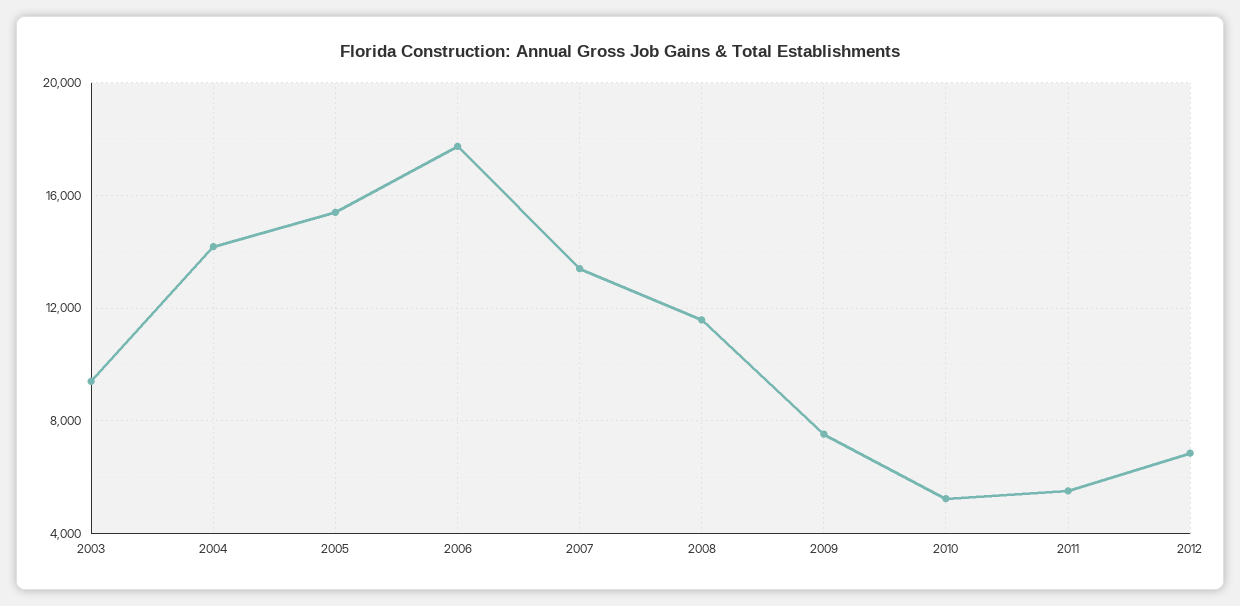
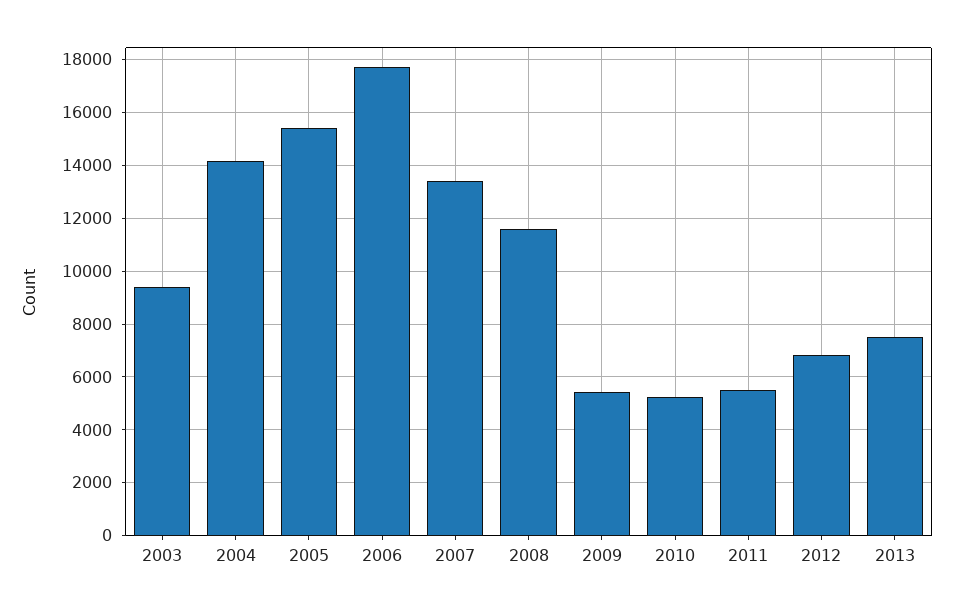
2009: 7500 -> 5500
2013: none -> 7500

